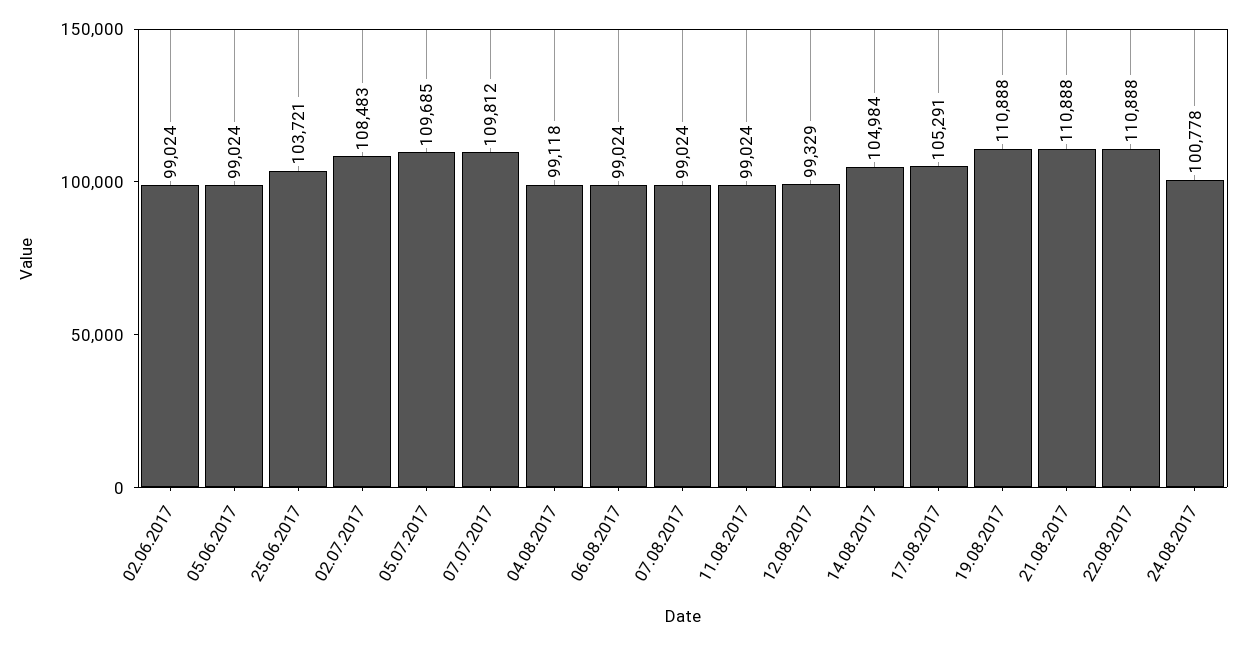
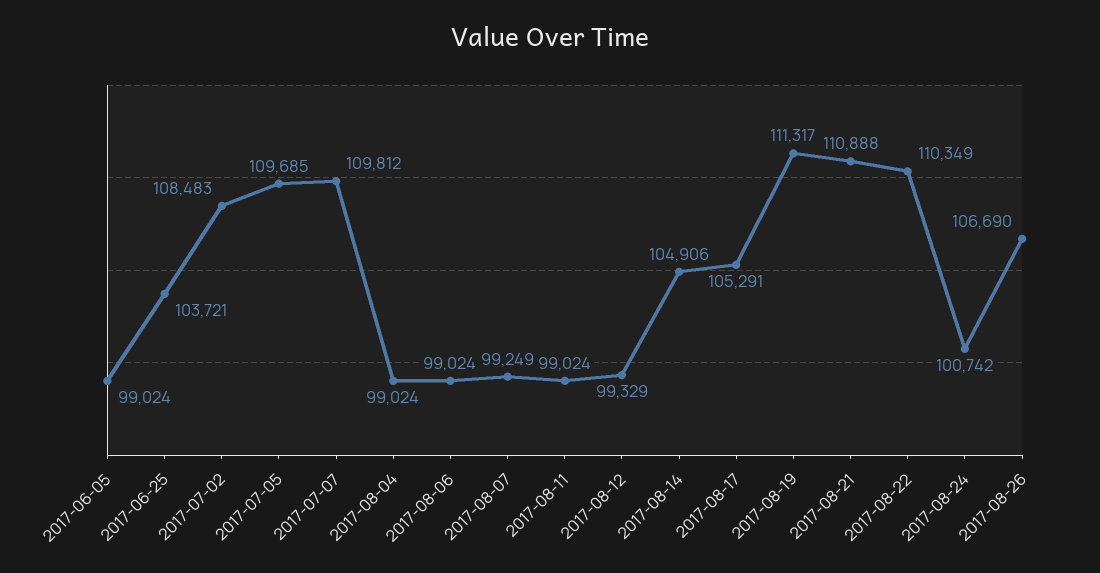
02.06.2017: 99024 -> none
04.08.2017: 99118 -> 99024
07.08.2017: 99024 -> 99249
14.08.2017: 104984 -> 104906
19.08.2017: 110888 -> 111317
22.08.2017: 110888 -> 110349
24.08.2017: 100778 -> 100742
2017-08-26: none -> 106690

